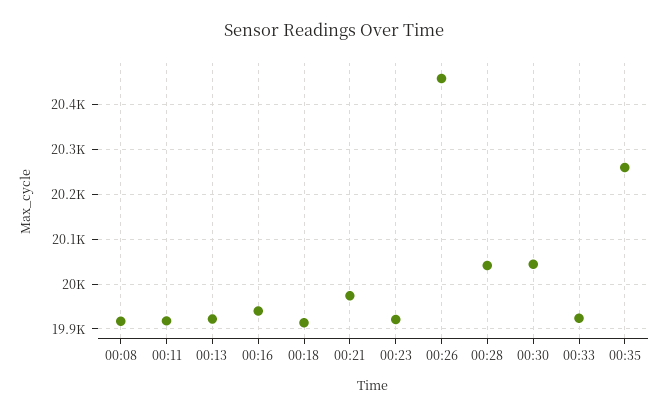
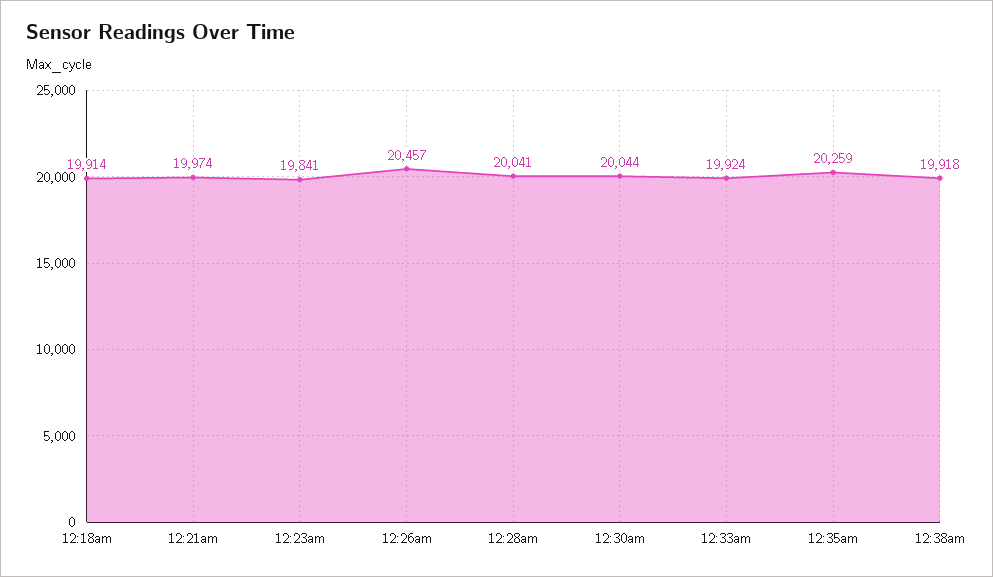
00:08: 19920 -> none
00:11: 19920 -> none
00:13: 19920 -> none
00:16: 19940 -> none
00:23: 19920 -> 19841
12:38am: none -> 19918

